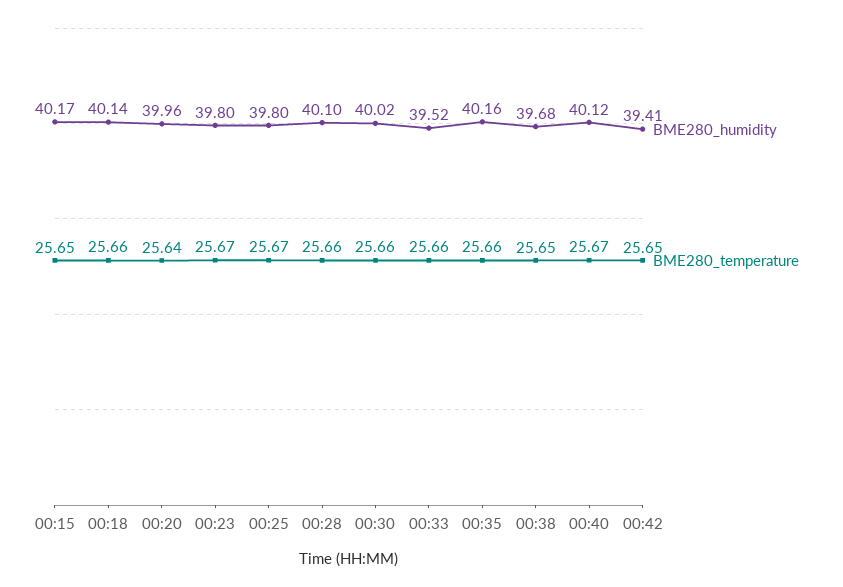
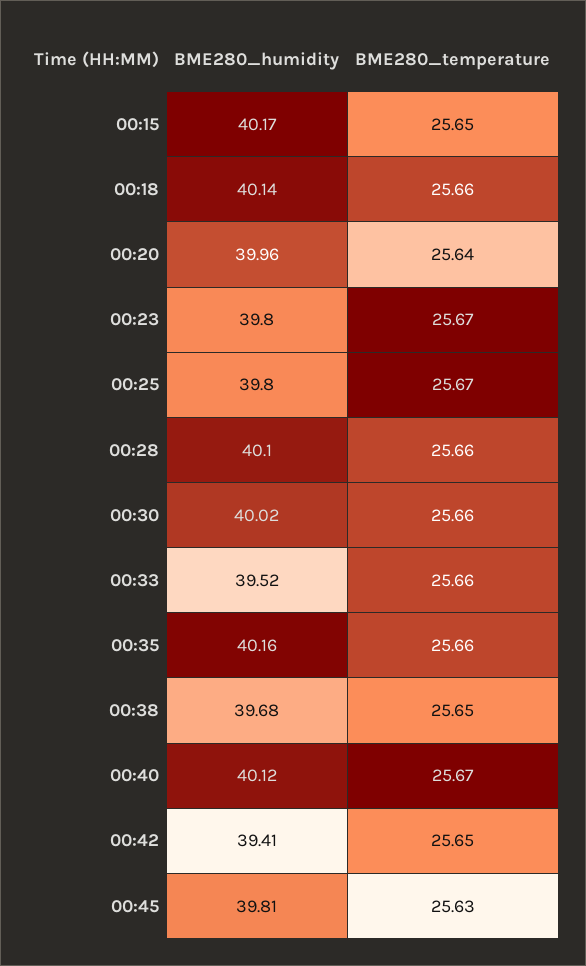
BME280_humidity, 00:45: none -> 39.81
BME280_temperature, 00:45: none -> 25.63

